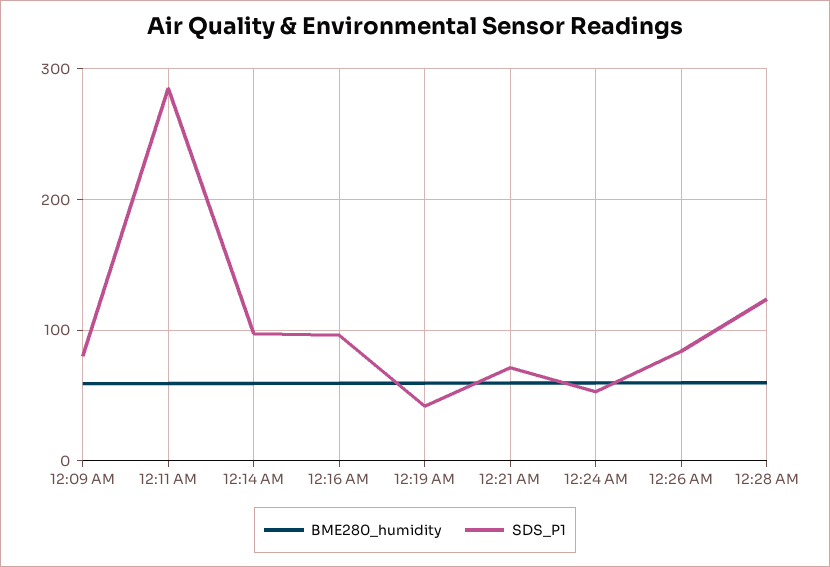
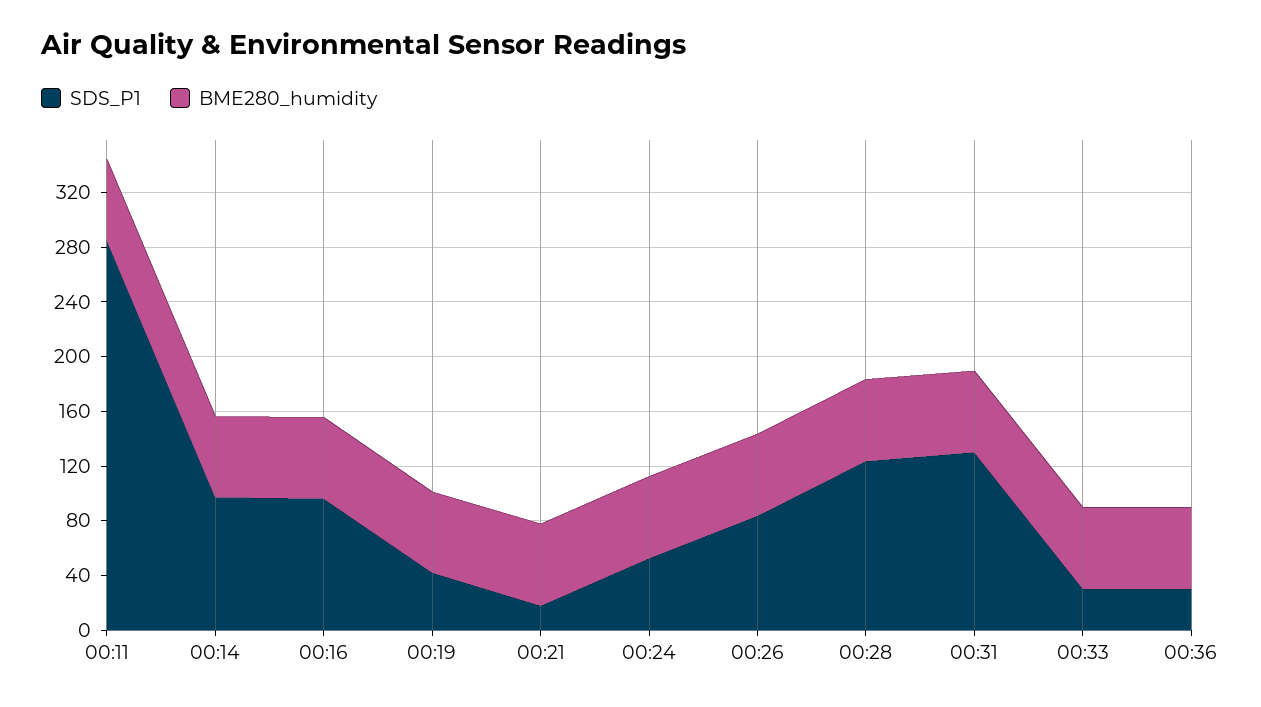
BME280_humidity, 12:09 AM: 60 -> none
SDS_P1, 12:09 AM: 80 -> none
SDS_P1, 12:21 AM: 70 -> 20
SDS_P1, 00:31: none -> 130
BME280_humidity, 00:31: none -> 60
SDS_P1, 00:33: none -> 30
BME280_humidity, 00:33: none -> 60
SDS_P1, 00:36: none -> 30
BME280_humidity, 00:36: none -> 60

